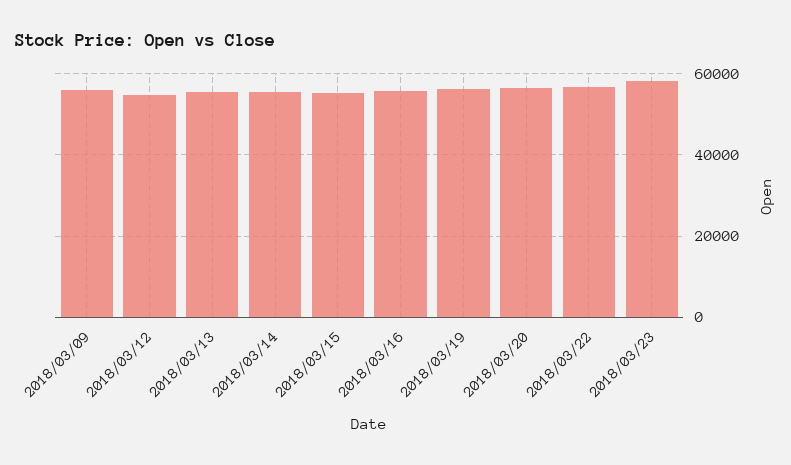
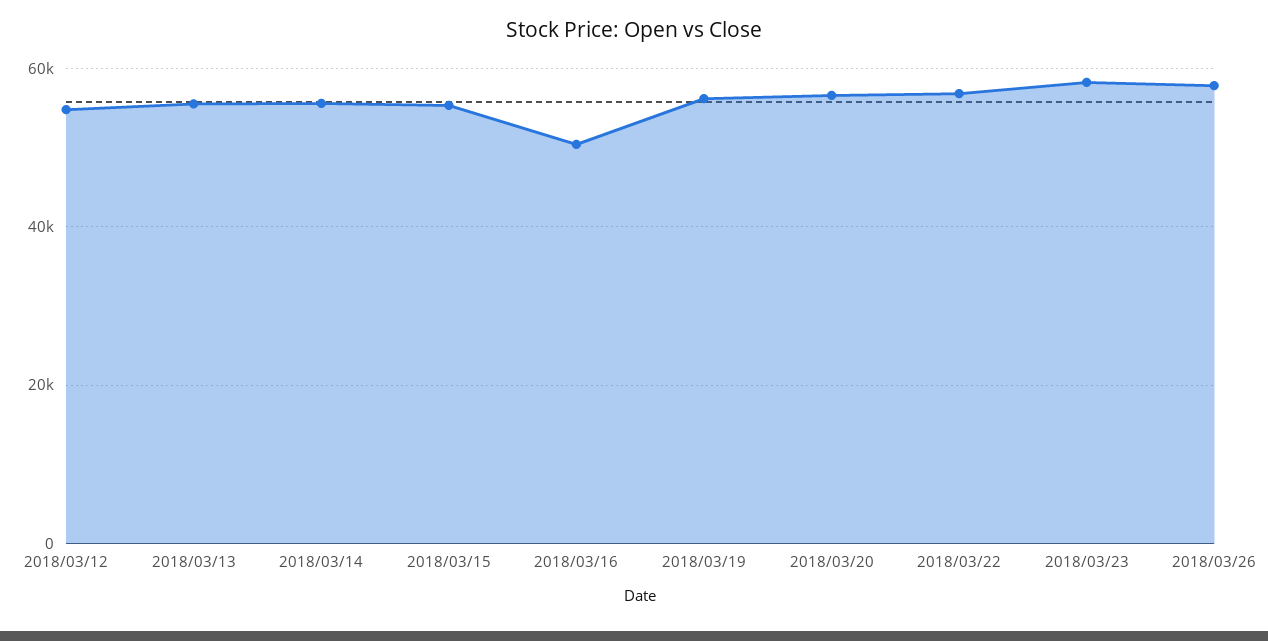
2018/03/09: 56000 -> none
2018/03/16: 56000 -> 50000
2018/03/26: none -> 58000

